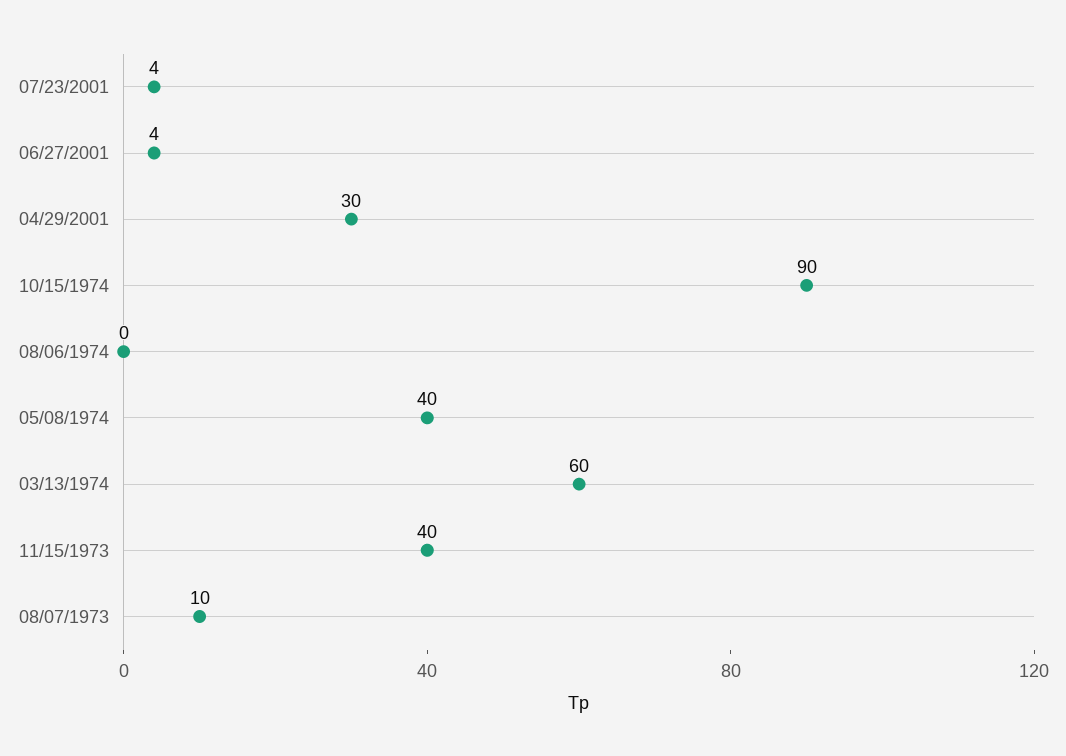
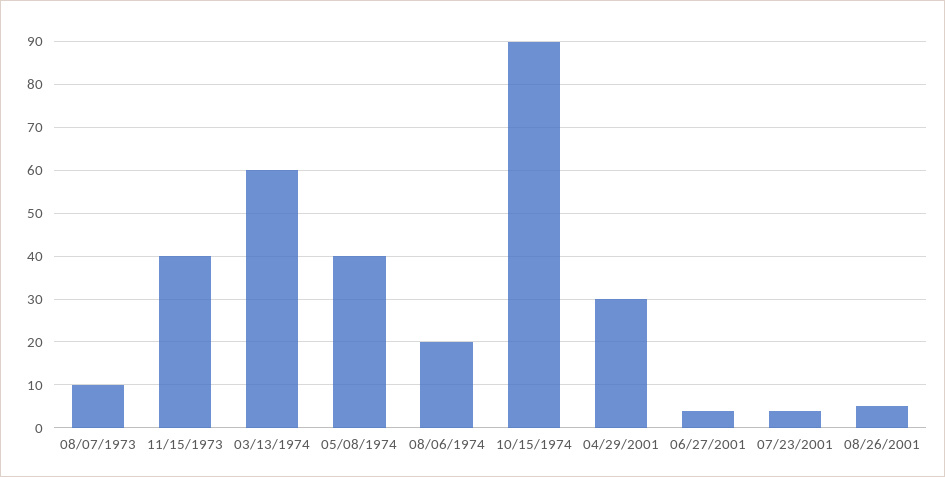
08/06/1974: 0 -> 20
08/26/2001: none -> 5

